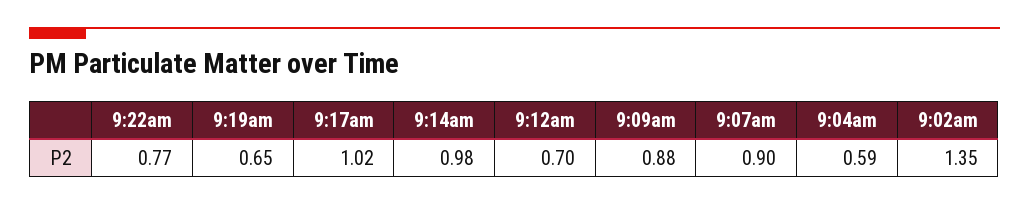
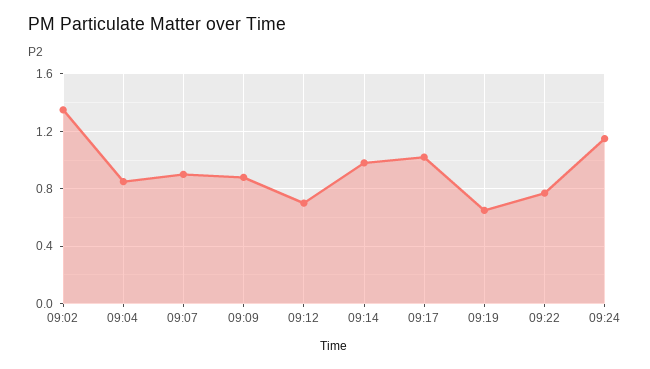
9:04am: 0.59 -> 0.85
09:24: none -> 1.15

